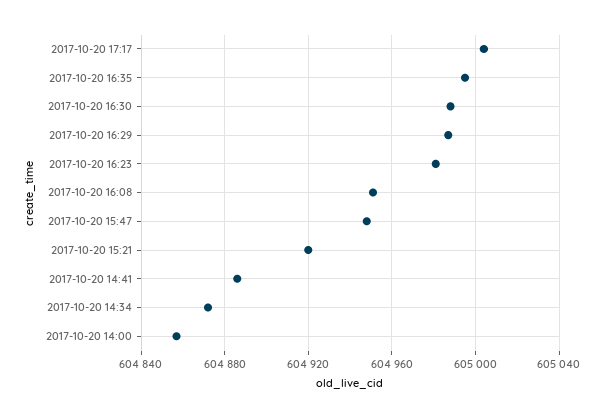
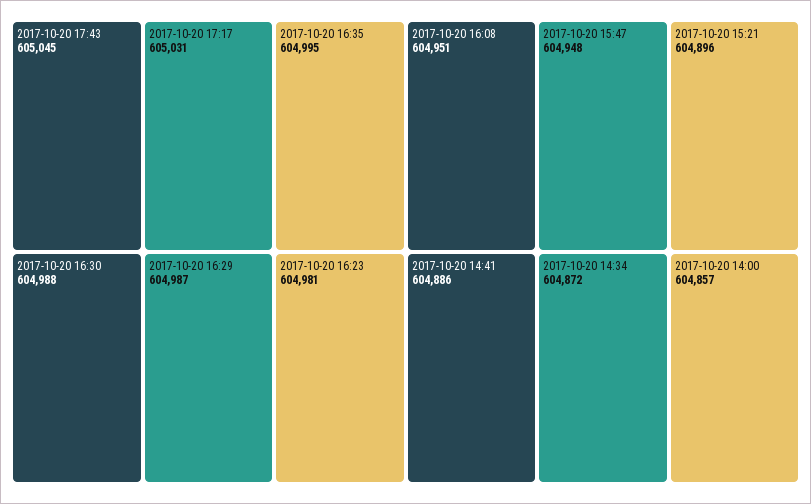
2017-10-20 17:17: 605005 -> 605031
2017-10-20 15:21: 604920 -> 604896
2017-10-20 17:43: none -> 605045

